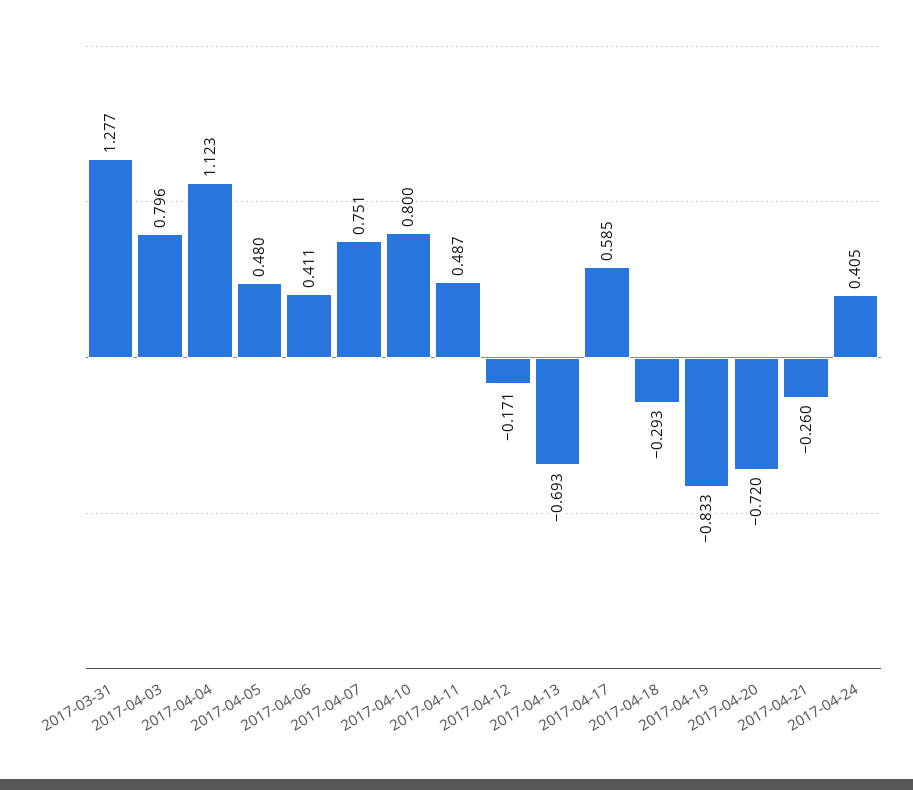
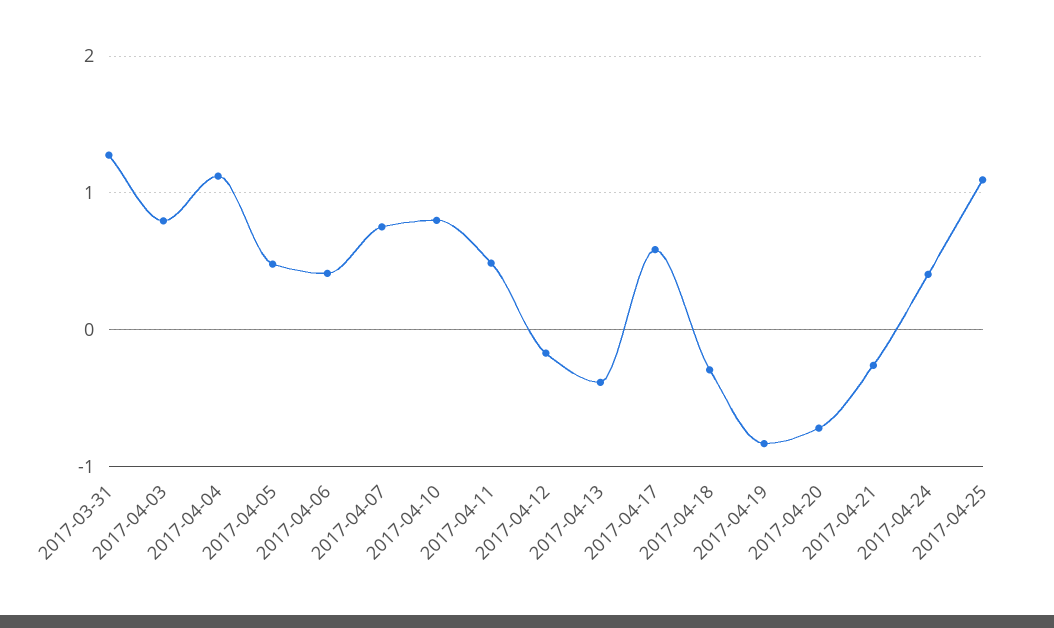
2017-04-13: -0.693 -> -0.4
2017-04-25: none -> 1.1

